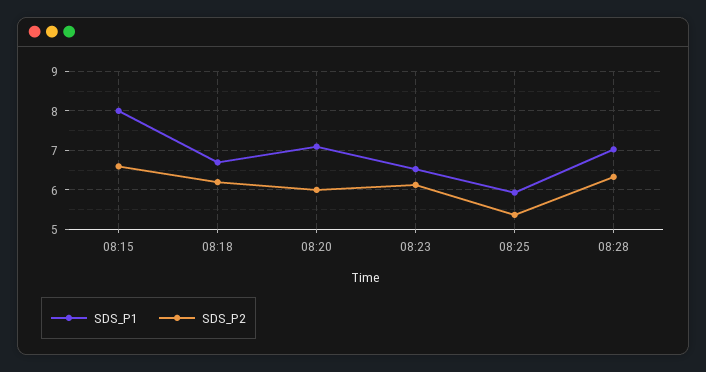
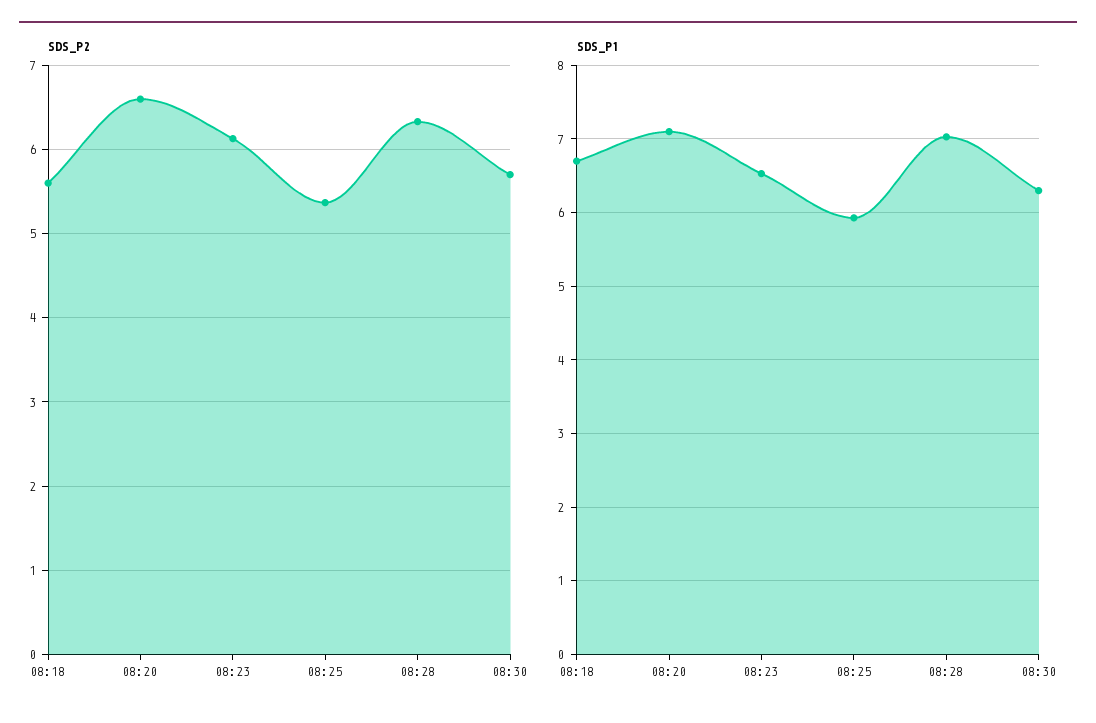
SDS_P1, 08:15: 8 -> none
SDS_P2, 08:15: 6.6 -> none
SDS_P2, 08:18: 6.2 -> 5.6
SDS_P2, 08:20: 6 -> 6.6
SDS_P2, 08:30: none -> 5.7
SDS_P1, 08:30: none -> 6.3

